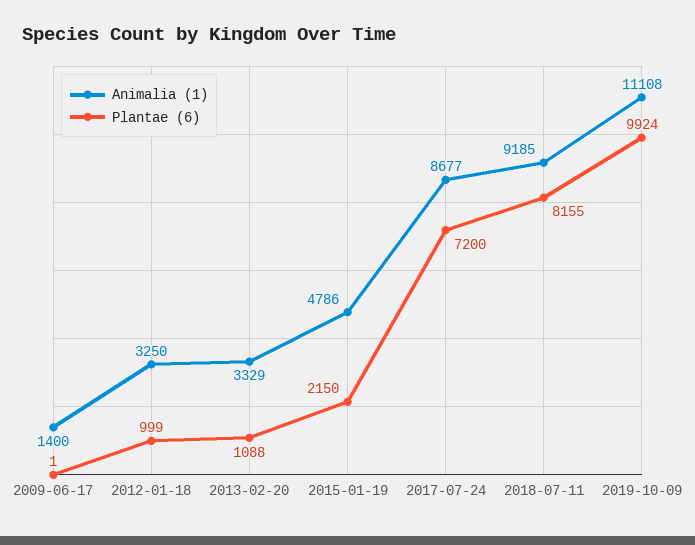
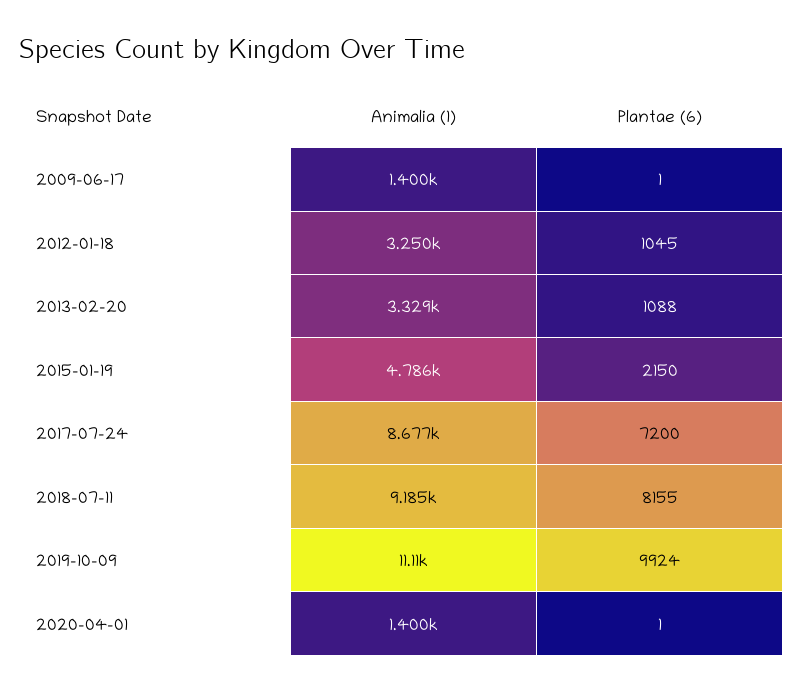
Plantae (6), 2012-01-18: 999 -> 1045
Animalia (1), 2020-04-01: none -> 1400
Plantae (6), 2020-04-01: none -> 1

